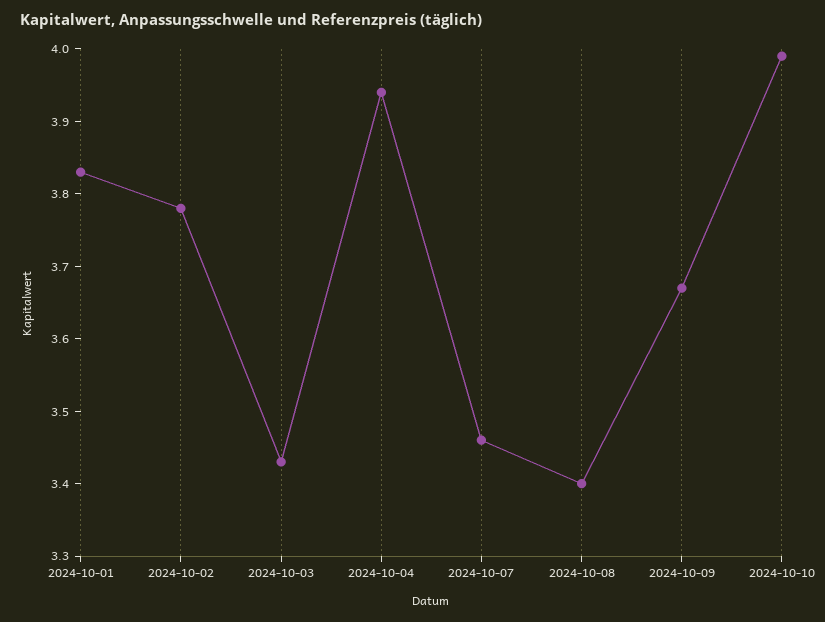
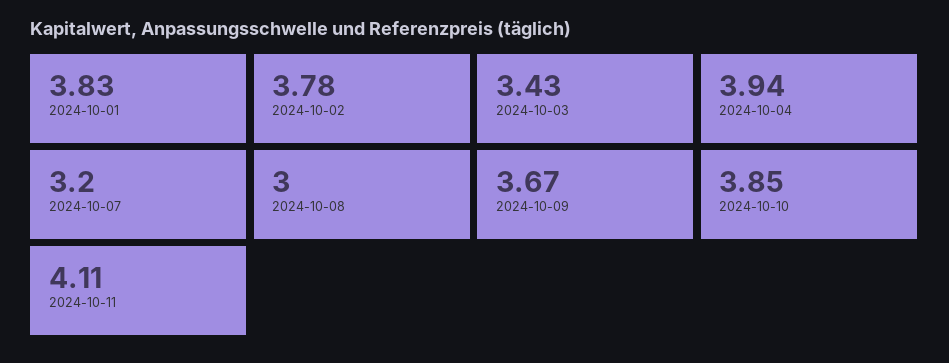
2024-10-07: 3.45 -> 3.2
2024-10-08: 3.4 -> 3
2024-10-10: 4 -> 3.85
2024-10-11: none -> 4.11

